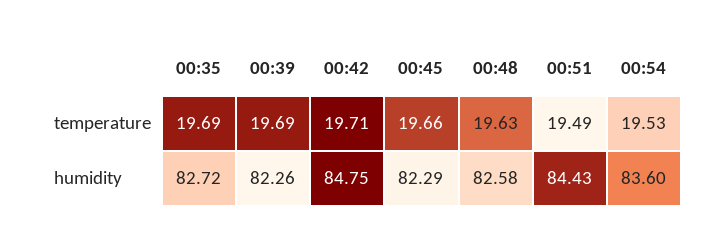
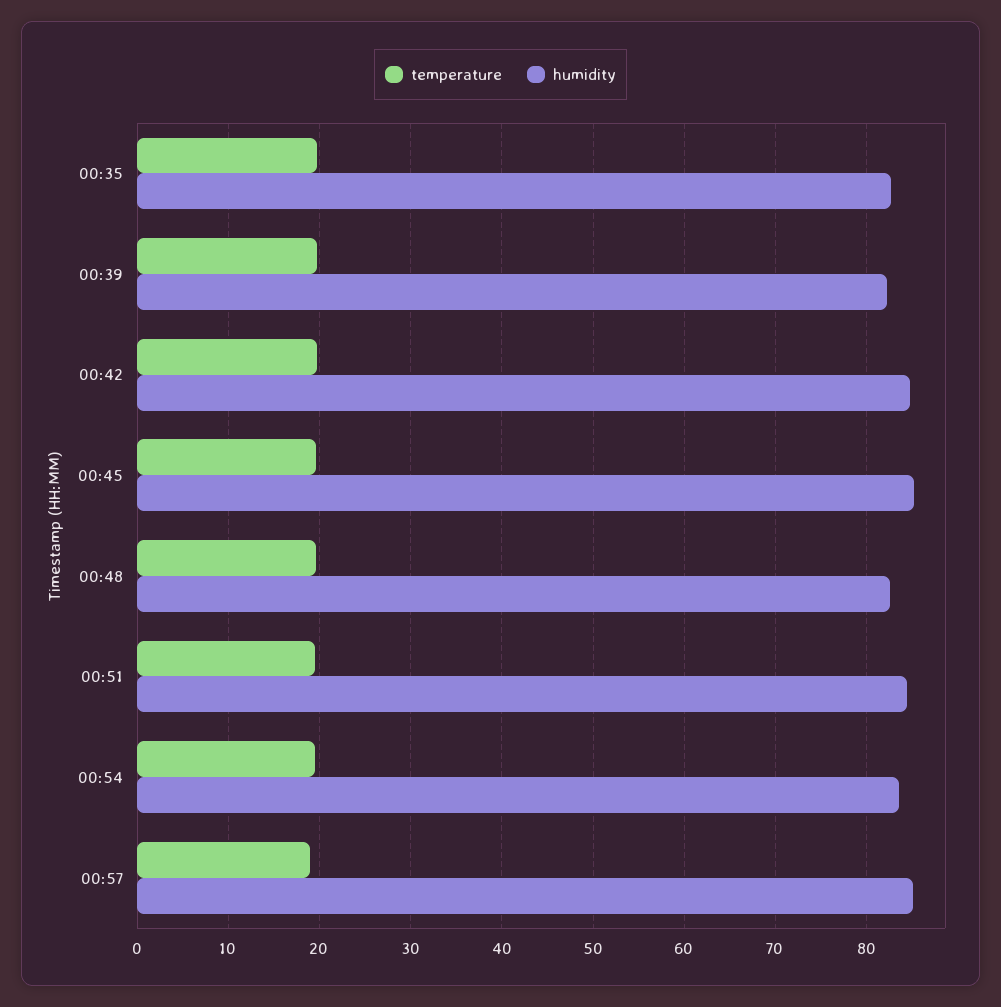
humidity, 00:45: 82.29 -> 85
temperature, 00:57: none -> 19
humidity, 00:57: none -> 85

